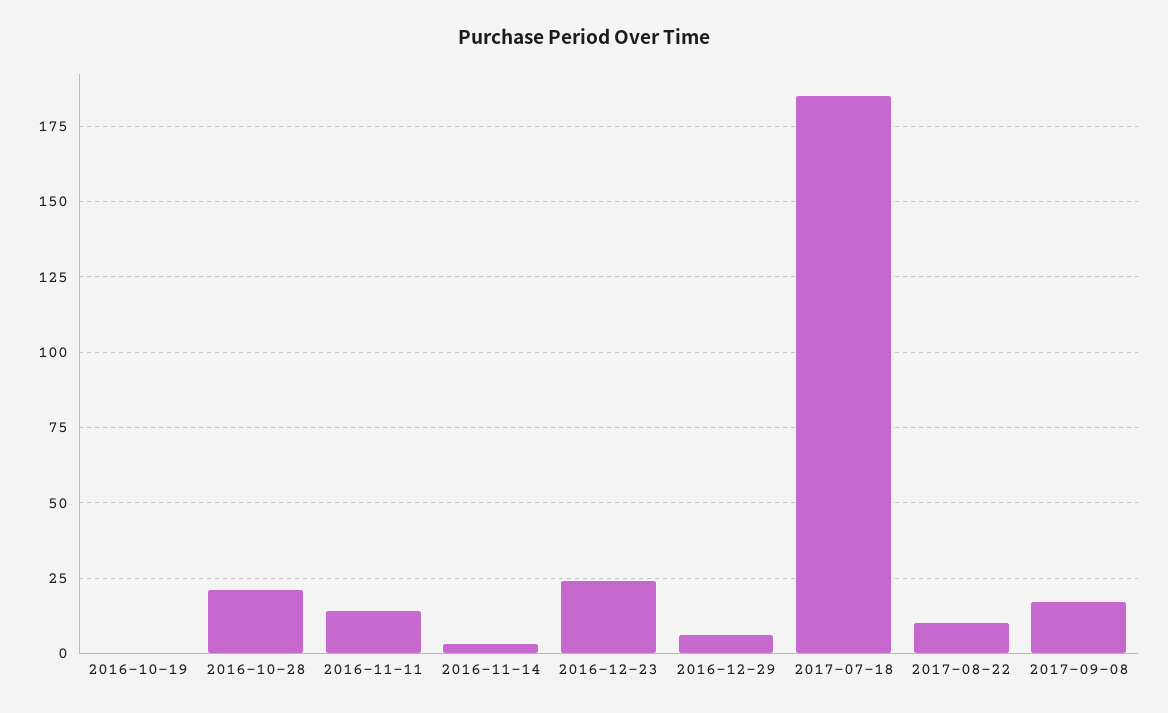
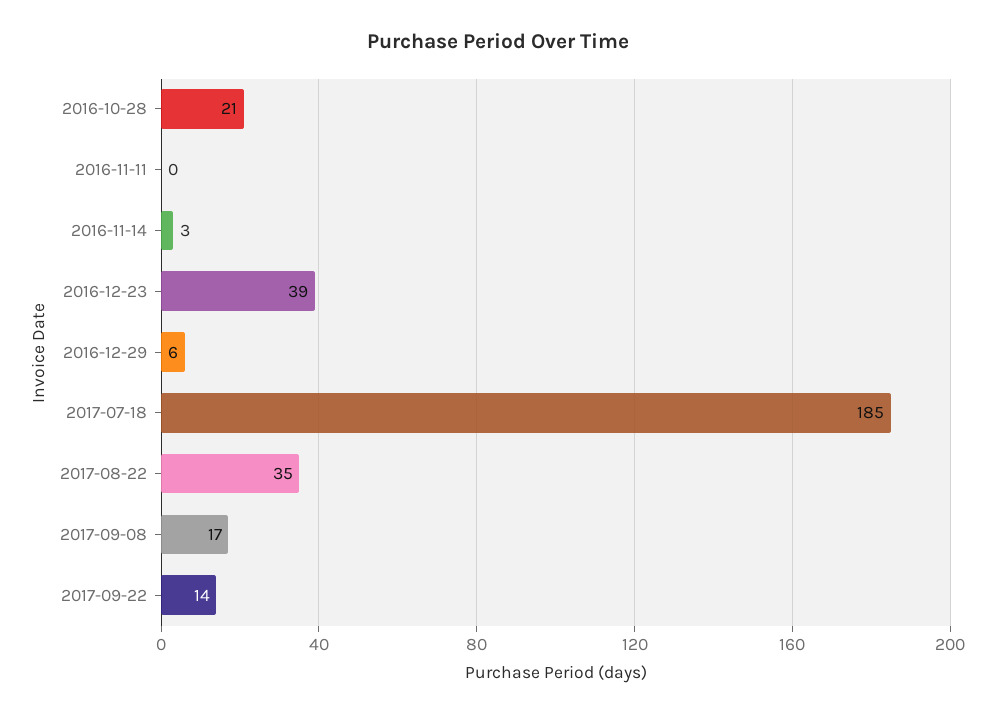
2016-10-19: 0 -> none
2016-11-11: 15 -> 0
2016-12-23: 25 -> 39
2017-08-22: 10 -> 35
2017-09-22: none -> 14

